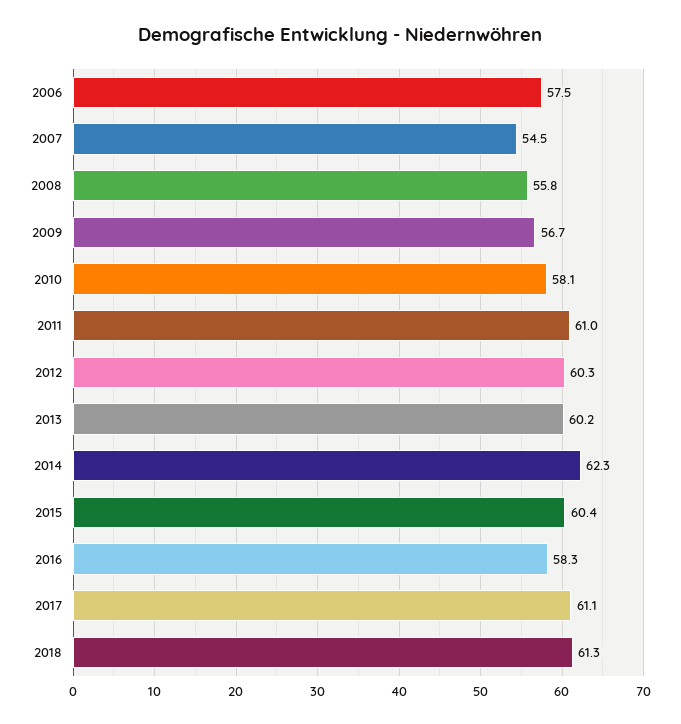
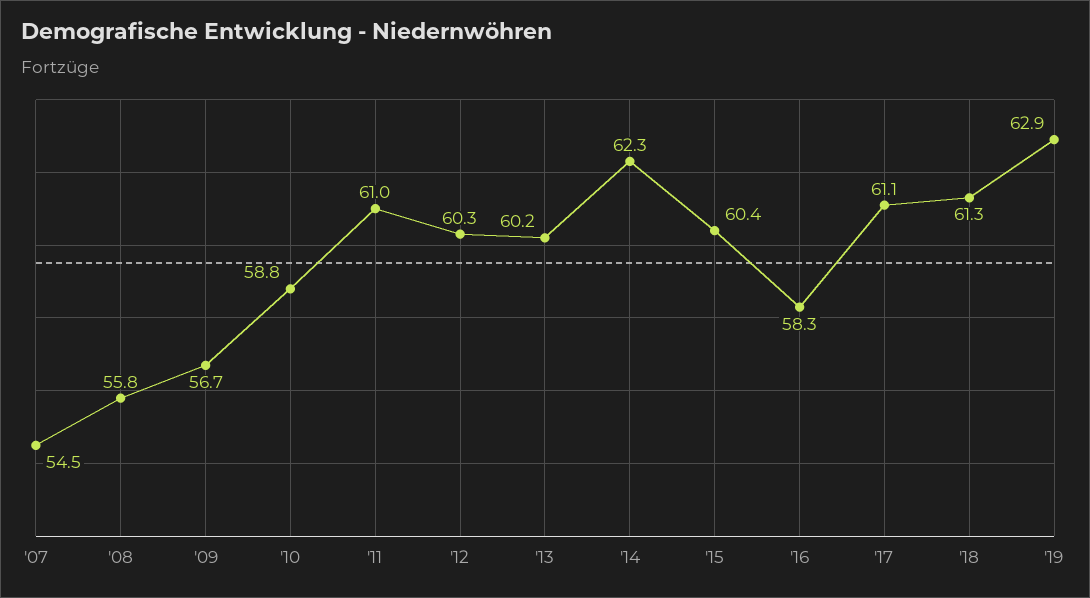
2006: 57.5 -> none
2010: 58.1 -> 58.8
'19: none -> 62.9

